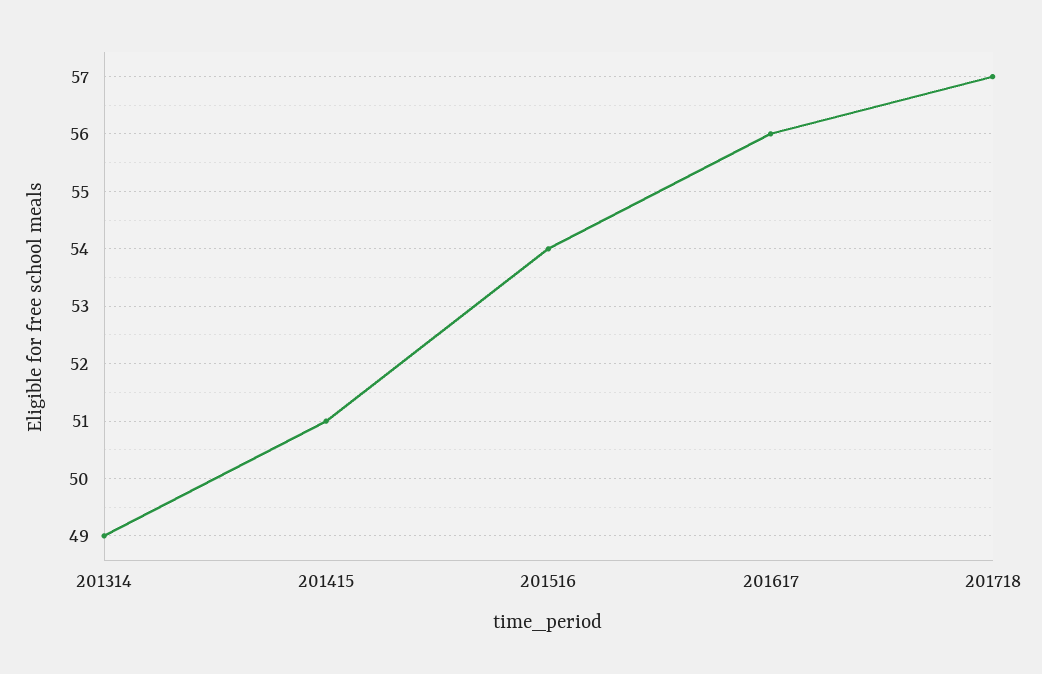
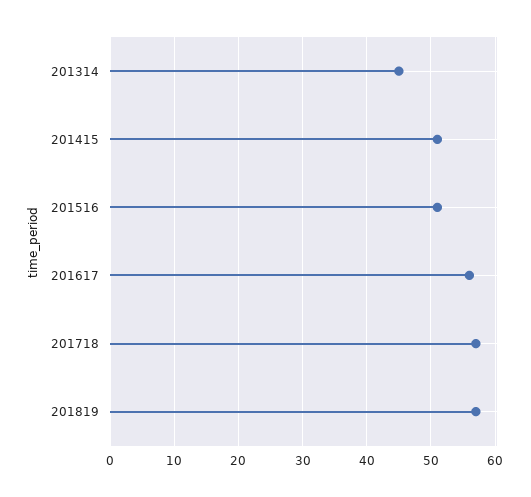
201314: 49 -> 45
201516: 54 -> 51
201819: none -> 57

